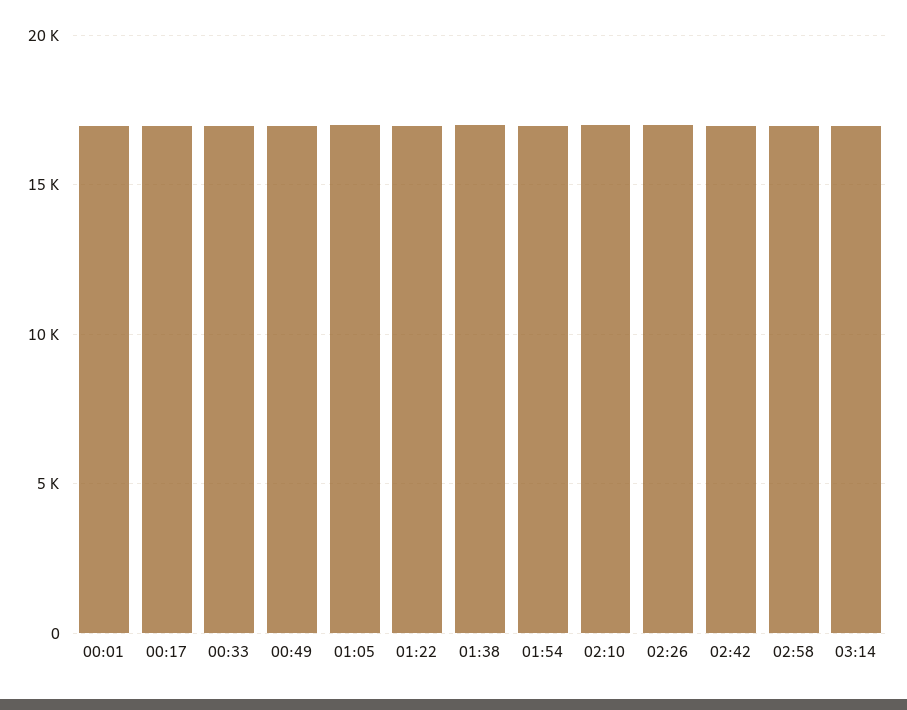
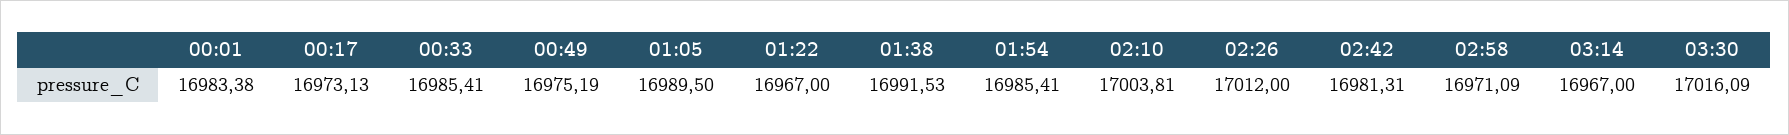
03:30: none -> 17016.09

